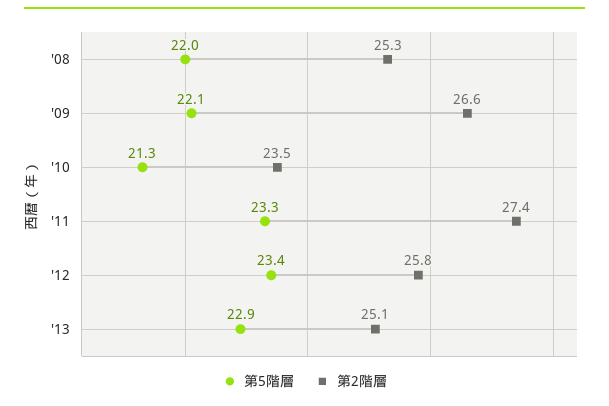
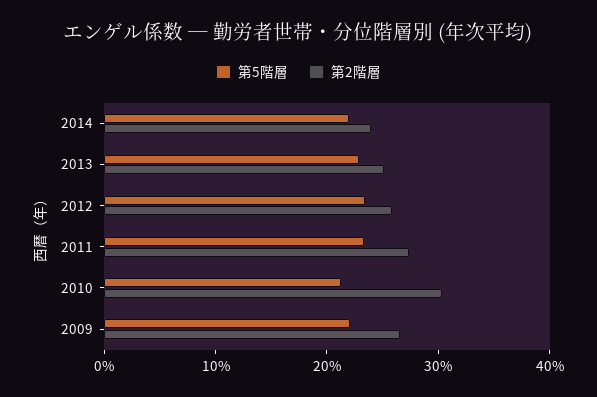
第5階層, '08: 22 -> none
第2階層, '08: 25.3 -> none
第2階層, '10: 23.5 -> 30
第5階層, 2014: none -> 22
第2階層, 2014: none -> 24

